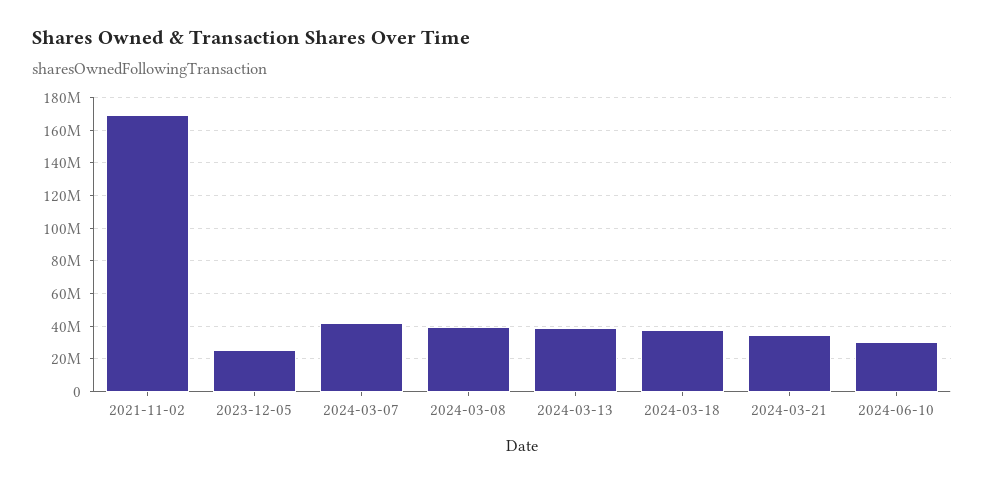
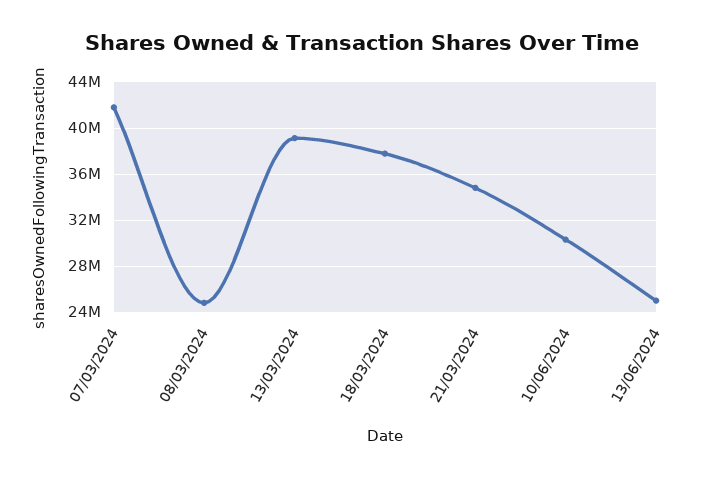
2021-11-02: 170000000 -> none
2023-12-05: 25000000 -> none
2024-03-08: 40000000 -> 25000000
13/06/2024: none -> 25000000

